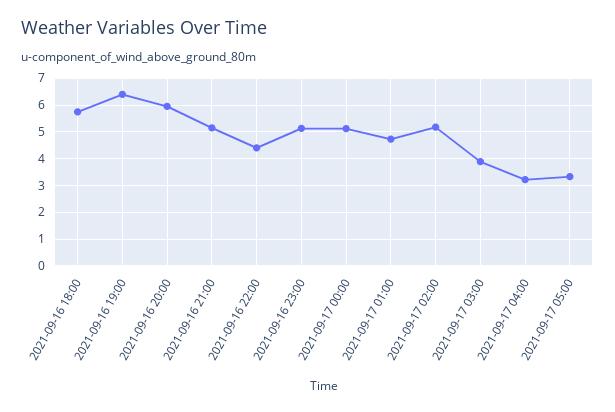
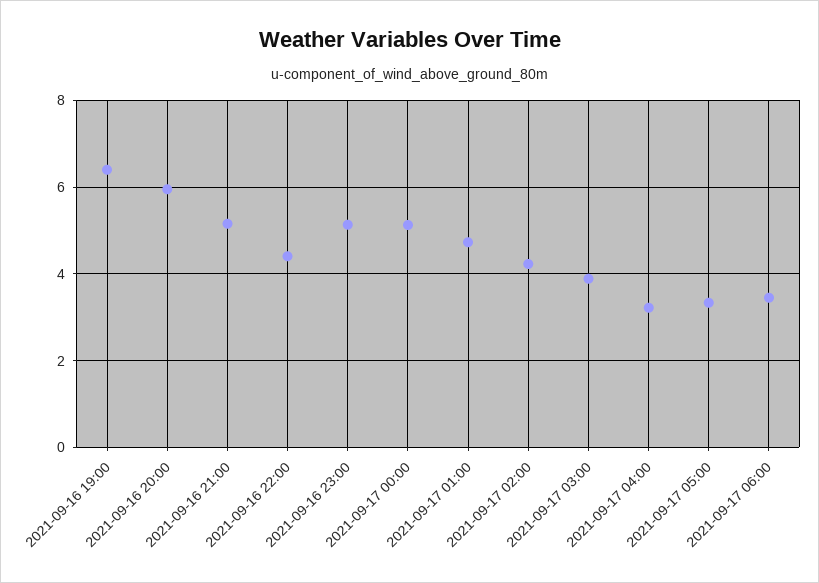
2021-09-16 18:00: 5.75 -> none
2021-09-17 02:00: 5.25 -> 4.2
2021-09-17 06:00: none -> 3.4

